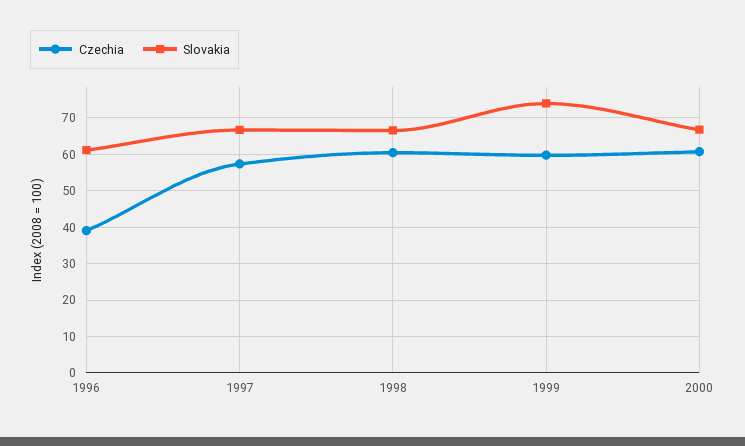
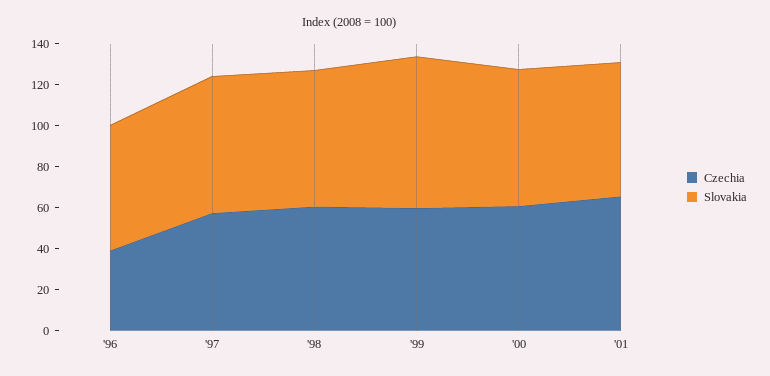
Czechia, '01: none -> 65
Slovakia, '01: none -> 65

